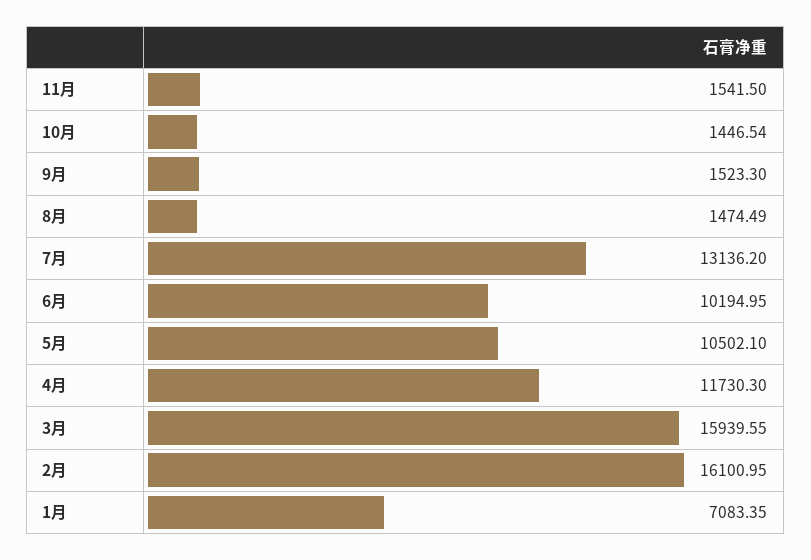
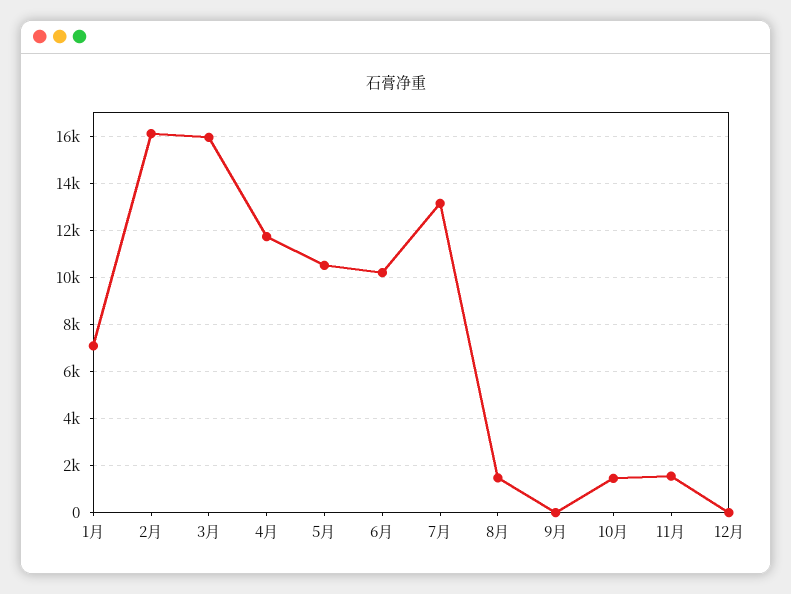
9月: 1523.3 -> 0
12月: none -> 0

